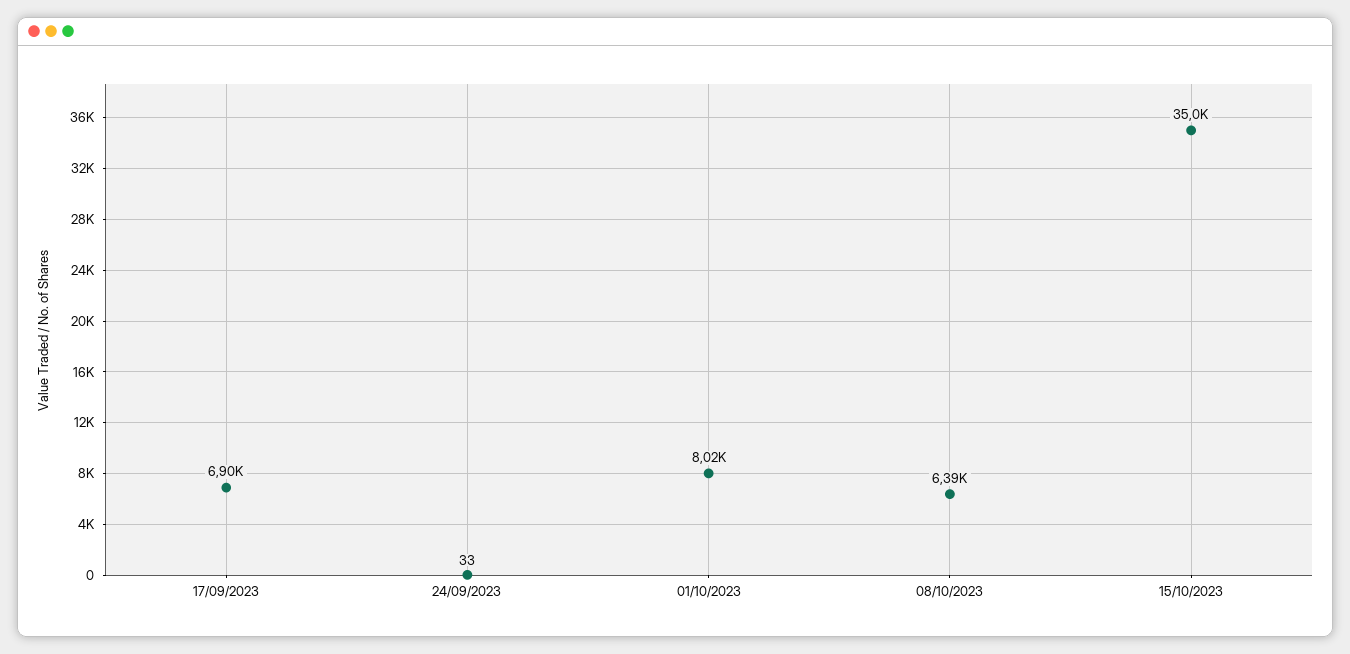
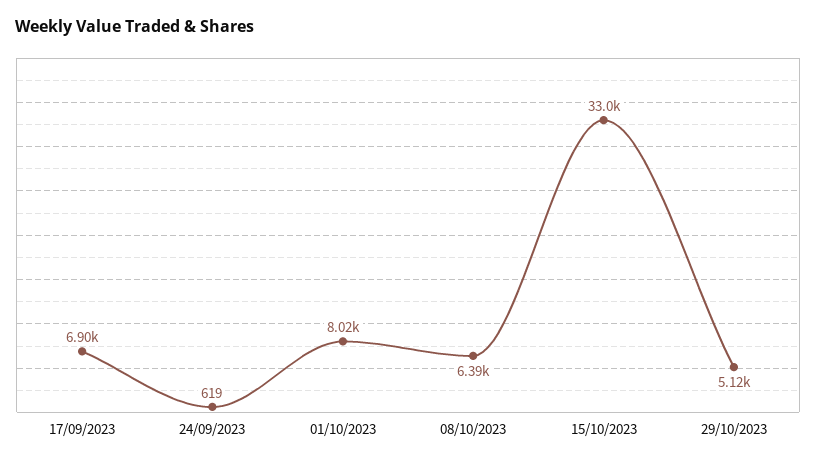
24/09/2023: 33 -> 619
15/10/2023: 35000 -> 33000
29/10/2023: none -> 5120

